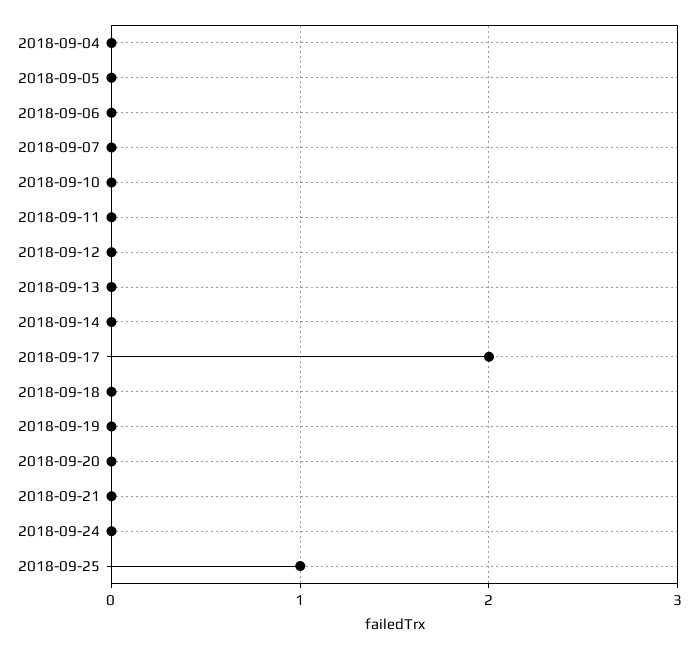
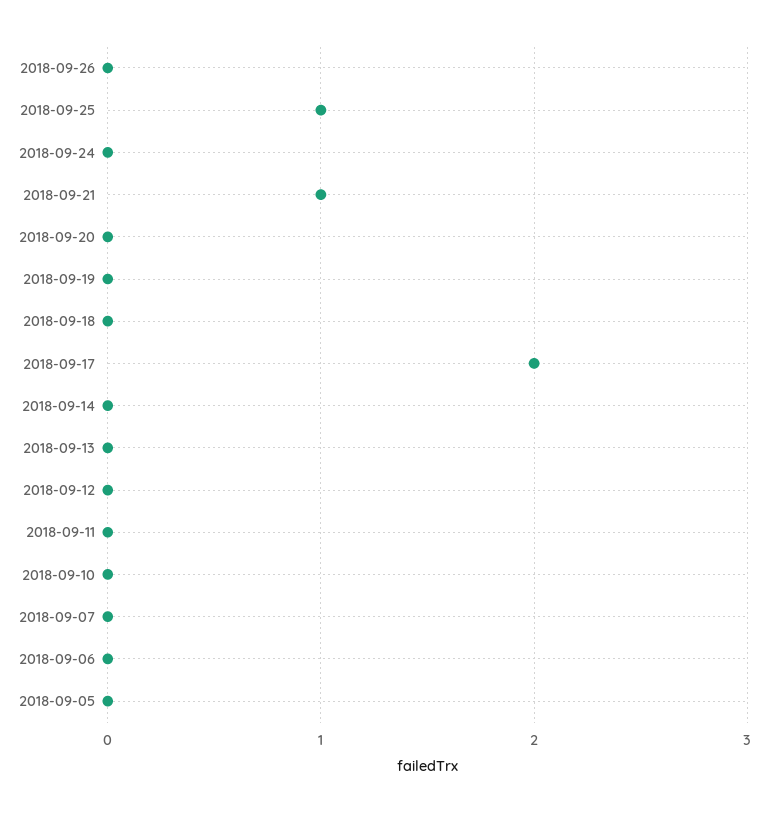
2018-09-04: 0 -> none
2018-09-21: 0 -> 1
2018-09-26: none -> 0

